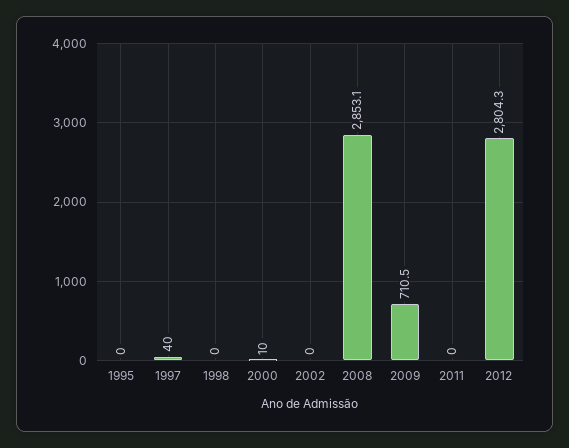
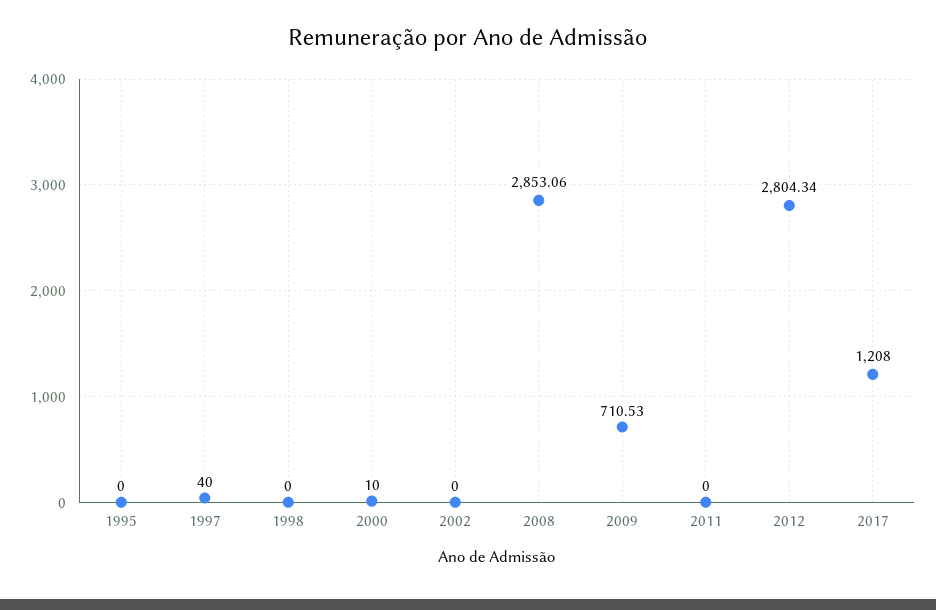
2017: none -> 1208

